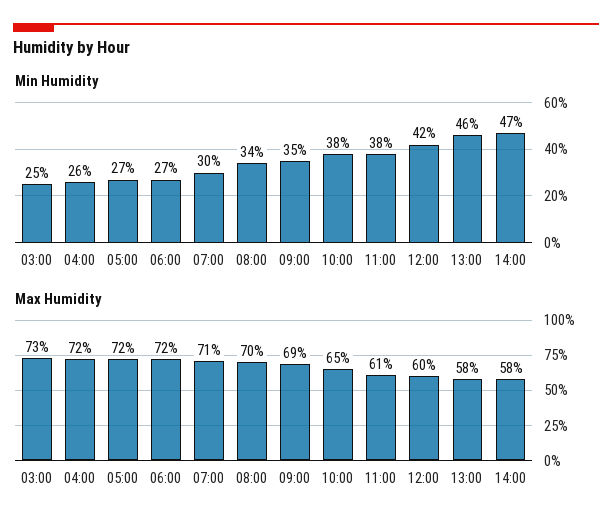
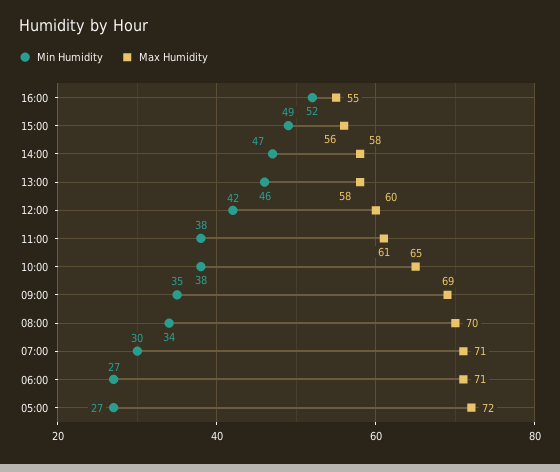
Min Humidity, 03:00: 25 -> none
Min Humidity, 04:00: 26 -> none
Max Humidity, 03:00: 73 -> none
Max Humidity, 04:00: 72 -> none
Max Humidity, 06:00: 72 -> 71
Min Humidity, 16:00: none -> 52
Max Humidity, 16:00: none -> 55
Min Humidity, 15:00: none -> 49
Max Humidity, 15:00: none -> 56

